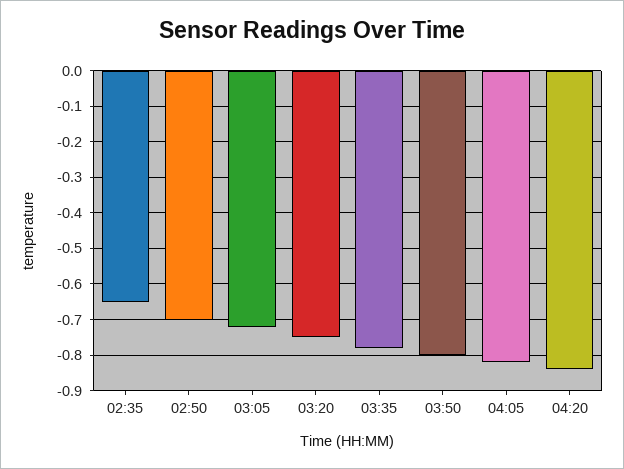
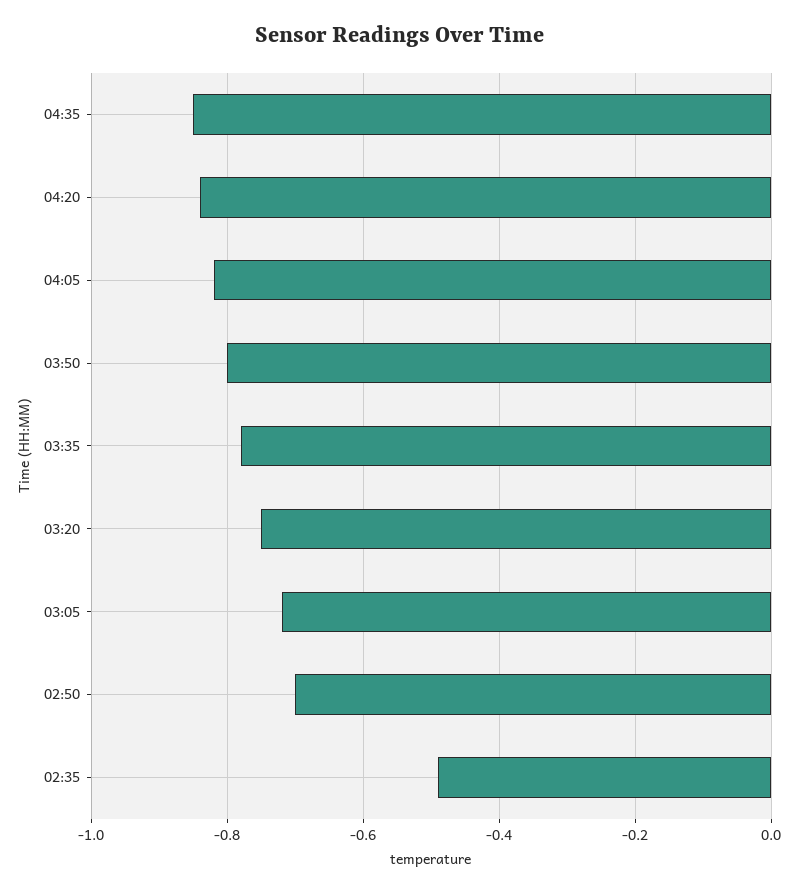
02:35: -0.65 -> -0.5
04:35: none -> -0.85

